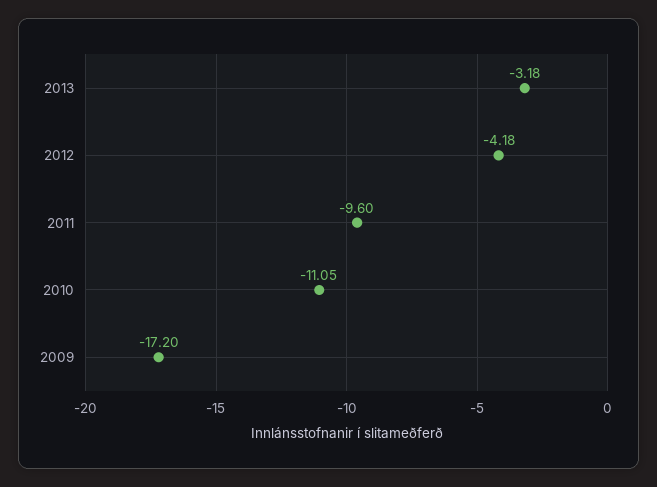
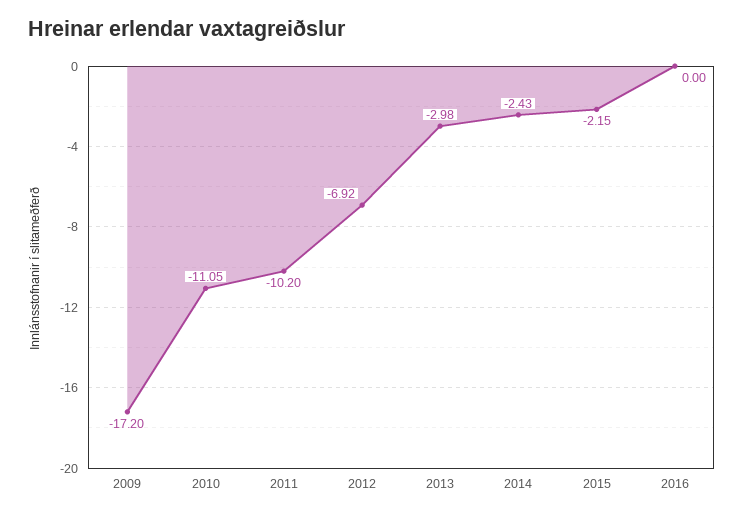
2013: -3.18 -> -2.98
2012: -4.18 -> -6.92
2011: -9.6 -> -10.2
2014: none -> -2.43
2015: none -> -2.15
2016: none -> 0

